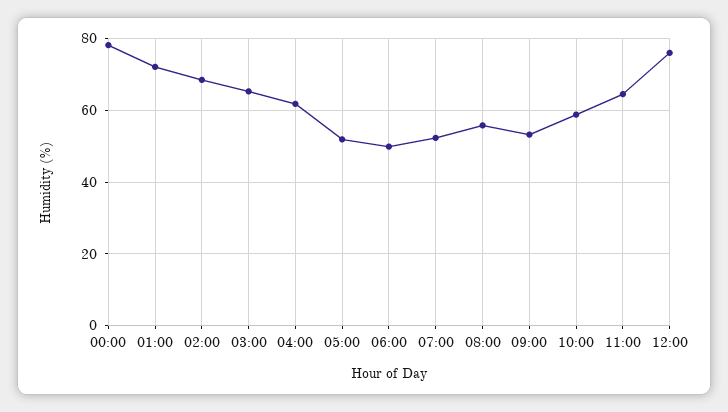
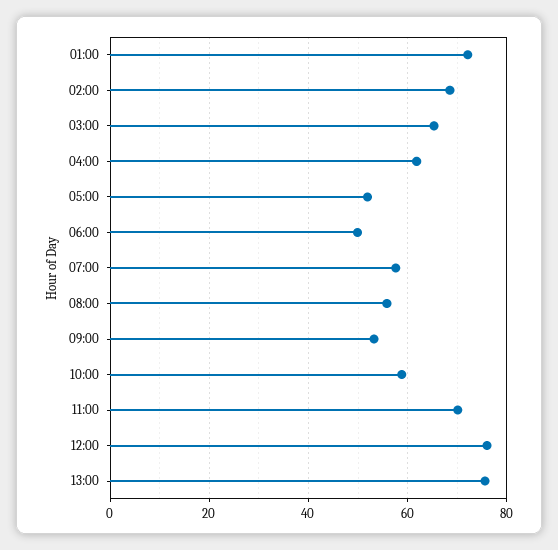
00:00: 78 -> none
07:00: 52 -> 58
11:00: 64 -> 70
13:00: none -> 76

